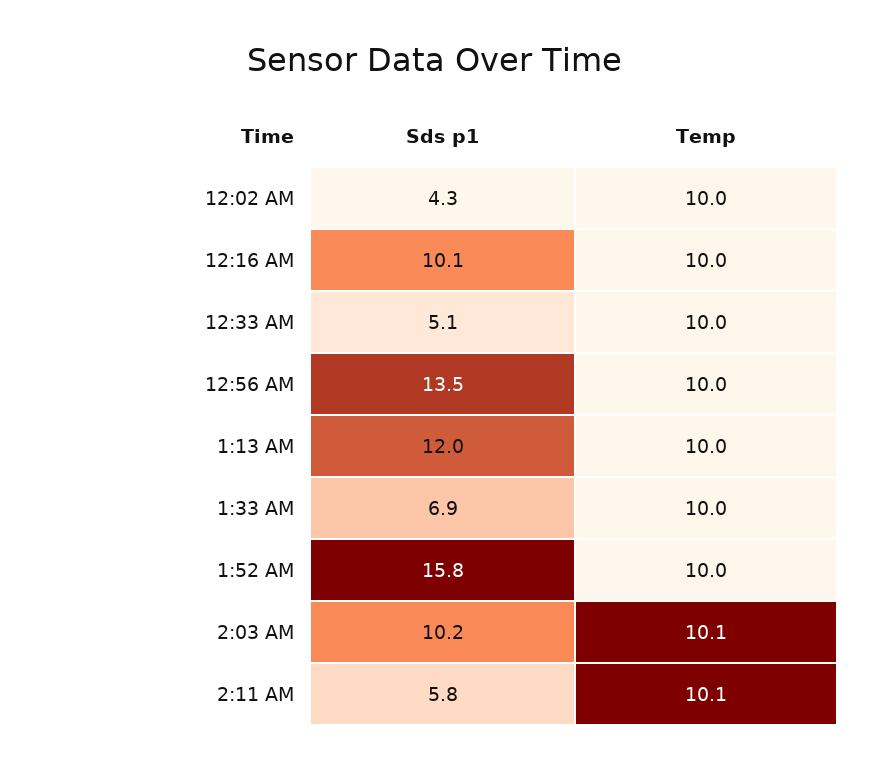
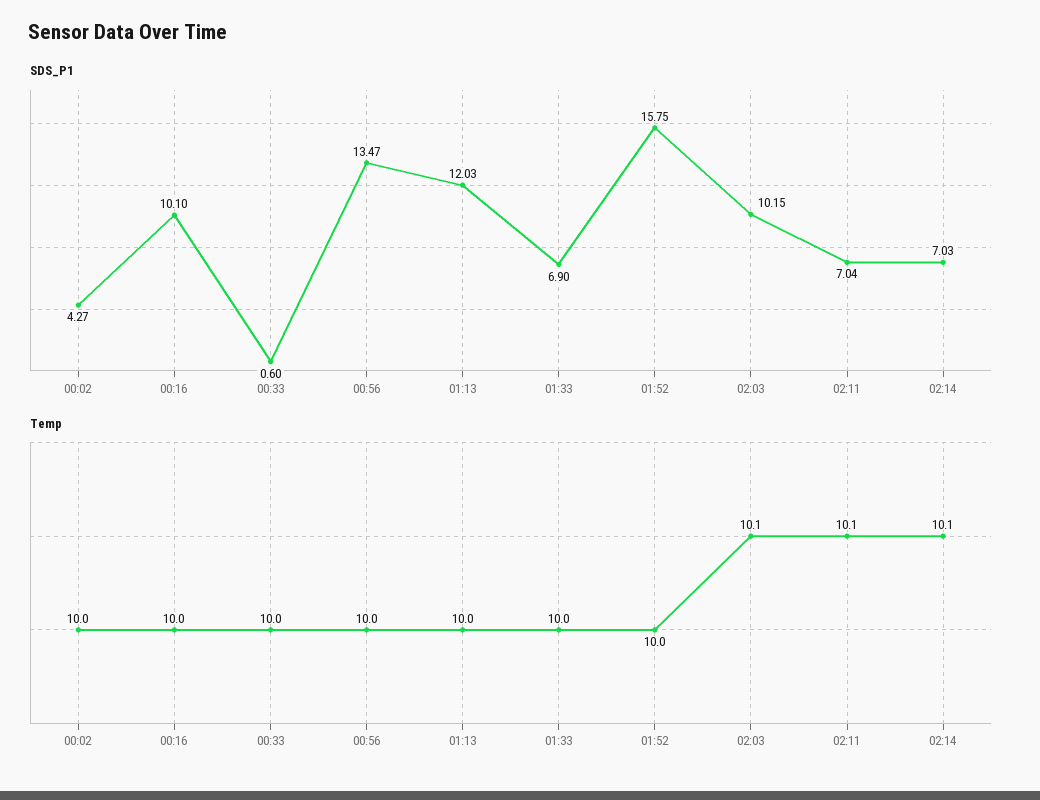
Sds p1, 12:33 AM: 5.1 -> 0.6
Sds p1, 2:11 AM: 5.8 -> 7.04
Sds p1, 02:14: none -> 7.03
Temp, 02:14: none -> 10.1

